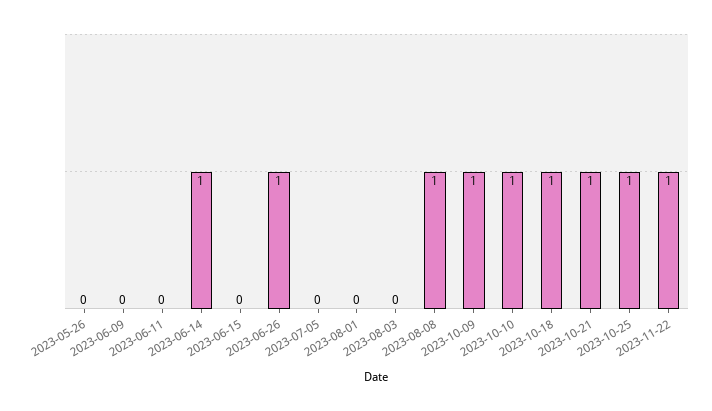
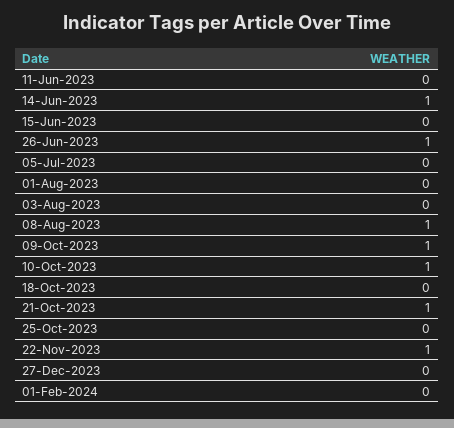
2023-05-26: 0 -> none
2023-06-09: 0 -> none
2023-10-18: 1 -> 0
2023-10-25: 1 -> 0
27-Dec-2023: none -> 0
01-Feb-2024: none -> 0

